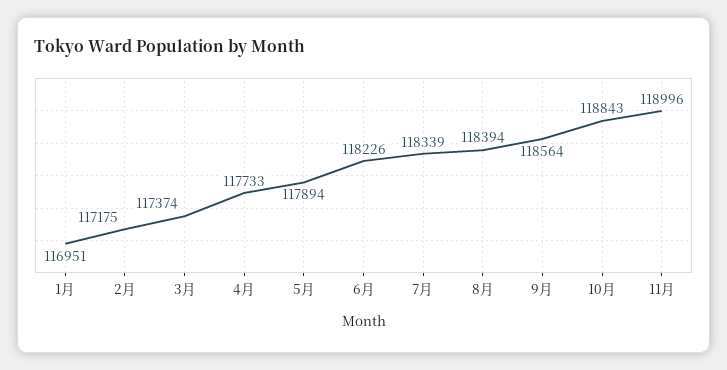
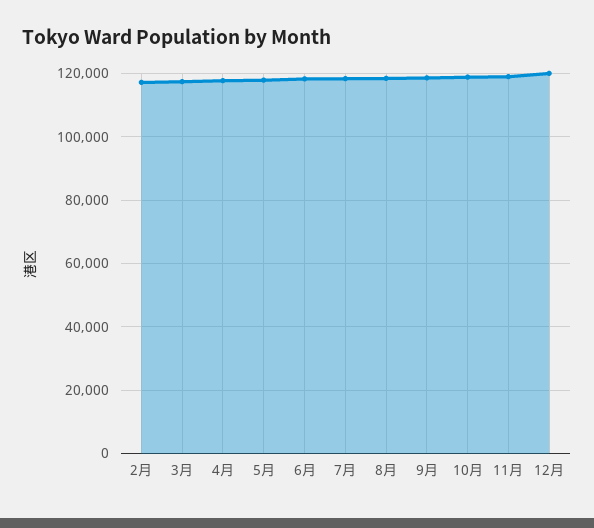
1月: 116951 -> none
12月: none -> 120000

